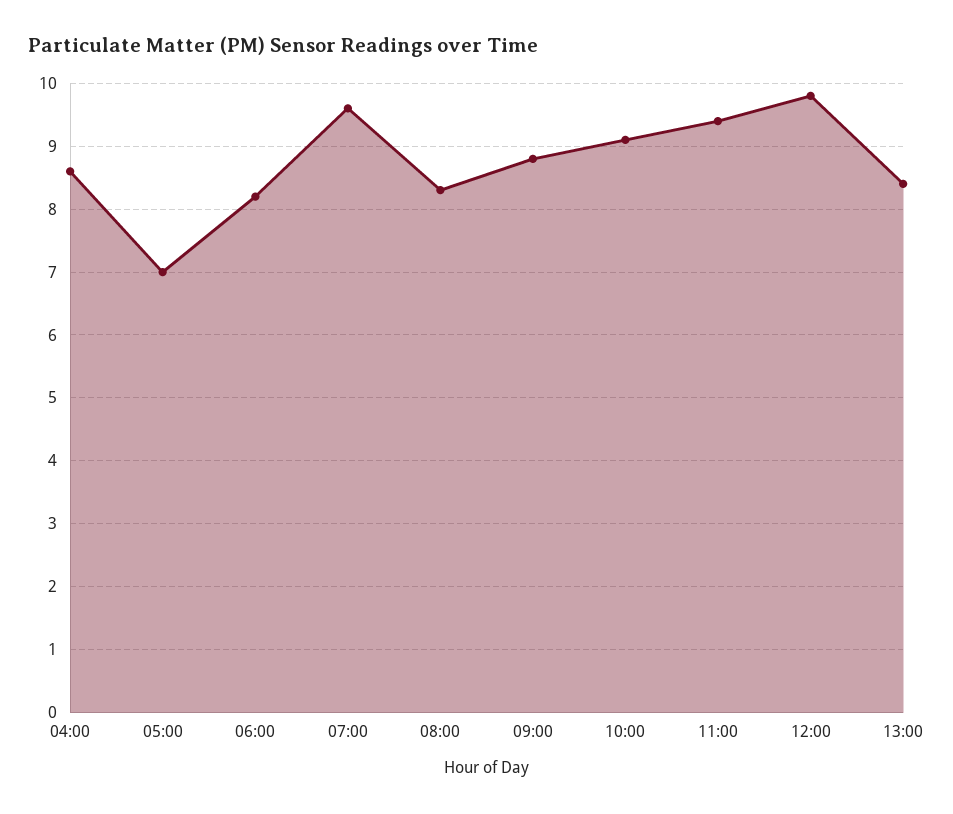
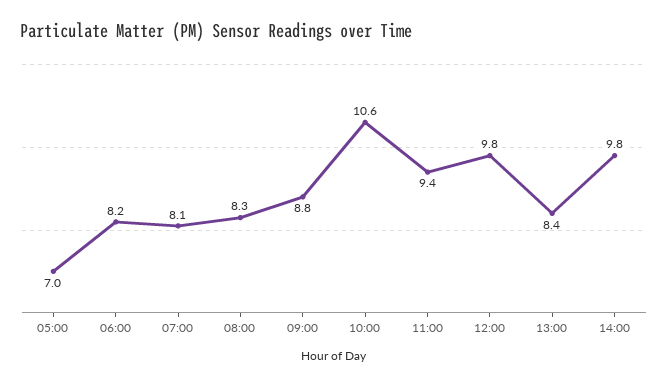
04:00: 8.6 -> none
07:00: 9.6 -> 8.1
10:00: 9.1 -> 10.6
14:00: none -> 9.8

